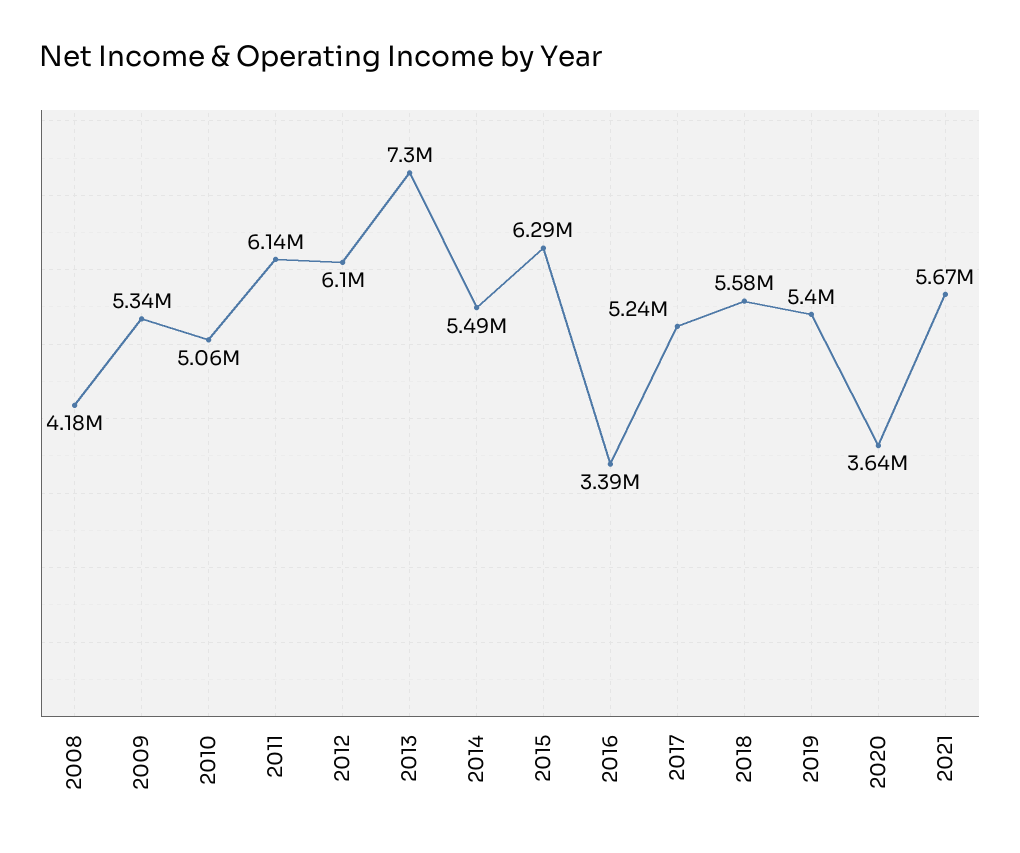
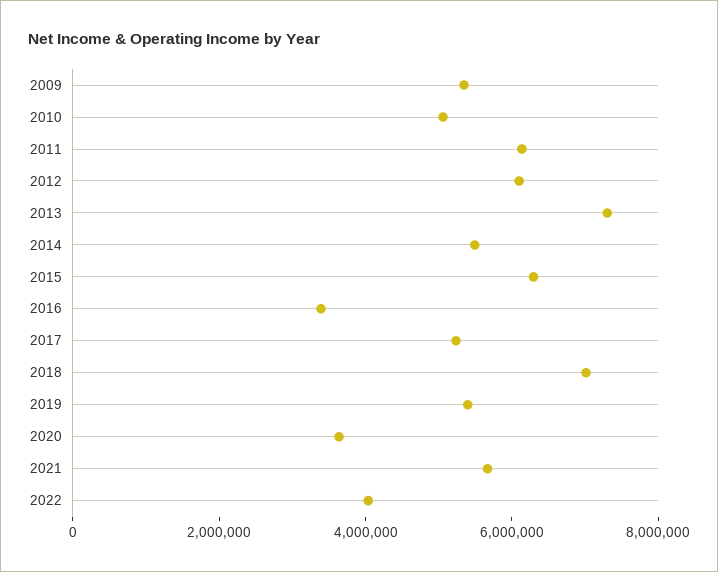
2008: 4180000 -> none
2018: 5580000 -> 7000000
2022: none -> 4000000

